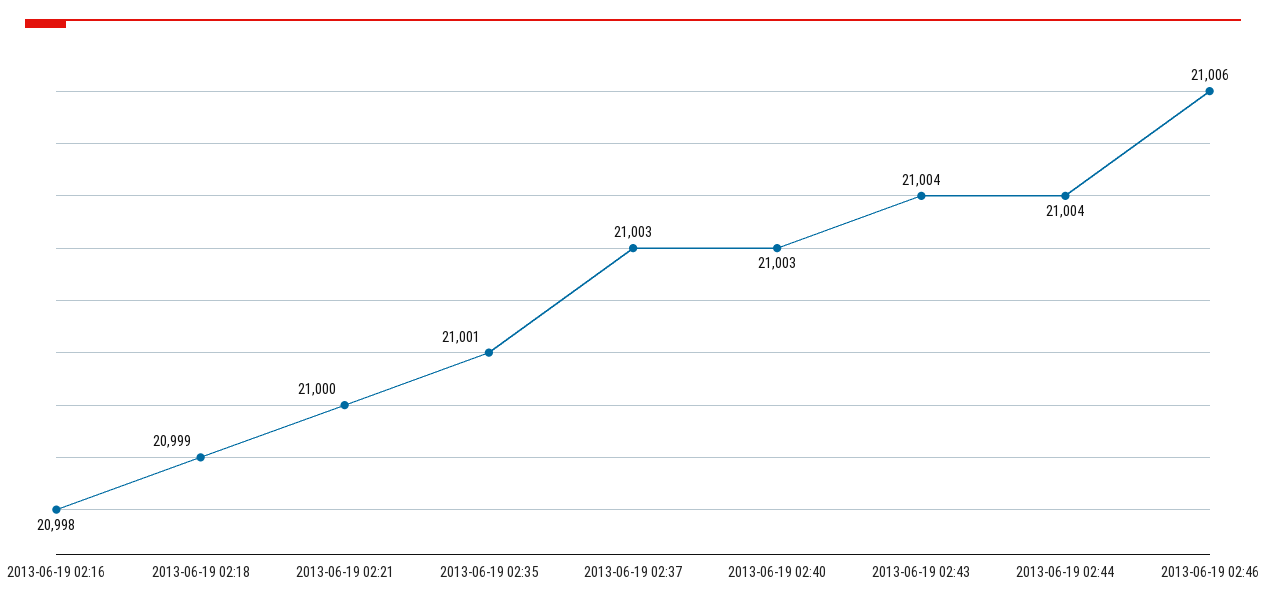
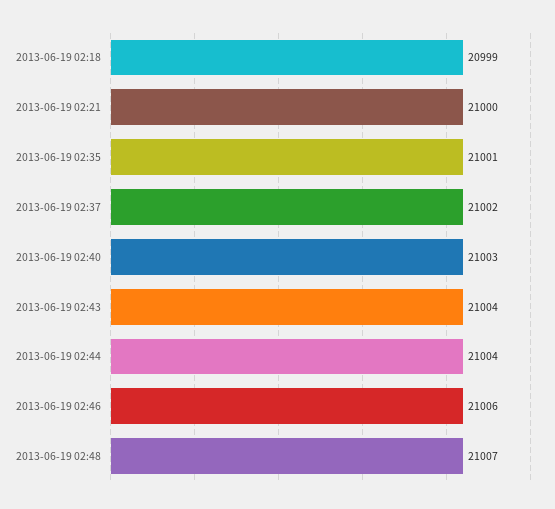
2013-06-19 02:16: 20998 -> none
2013-06-19 02:37: 21003 -> 21002
2013-06-19 02:48: none -> 21007

